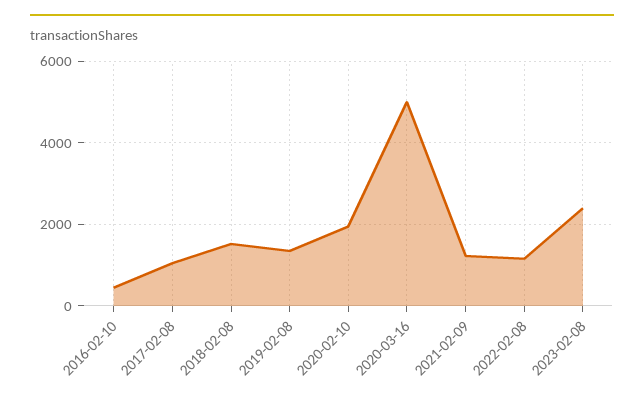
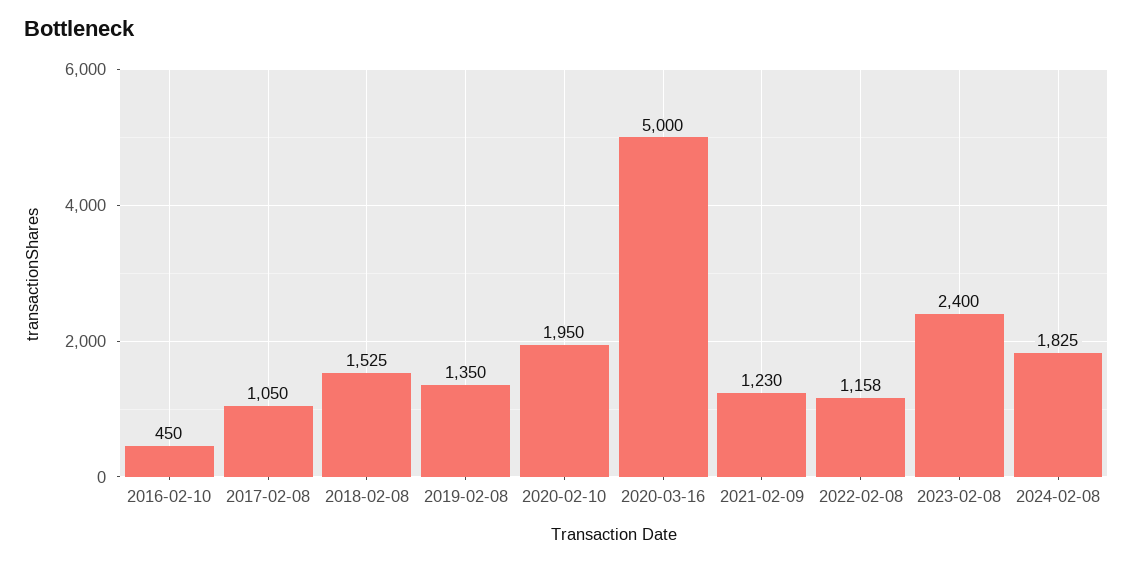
2024-02-08: none -> 1825

